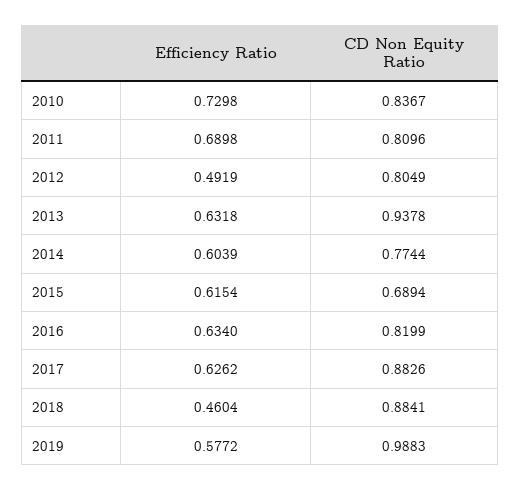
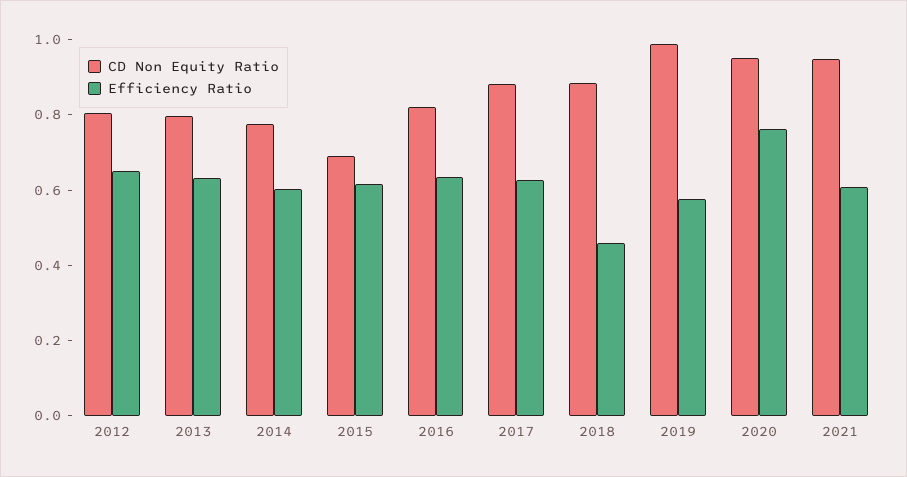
Efficiency Ratio, 2010: 0.7298 -> none
CD Non Equity Ratio, 2010: 0.8367 -> none
Efficiency Ratio, 2011: 0.6898 -> none
CD Non Equity Ratio, 2011: 0.8096 -> none
Efficiency Ratio, 2012: 0.4919 -> 0.65
CD Non Equity Ratio, 2013: 0.9378 -> 0.8
CD Non Equity Ratio, 2020: none -> 0.95
Efficiency Ratio, 2020: none -> 0.75
CD Non Equity Ratio, 2021: none -> 0.95
Efficiency Ratio, 2021: none -> 0.6

